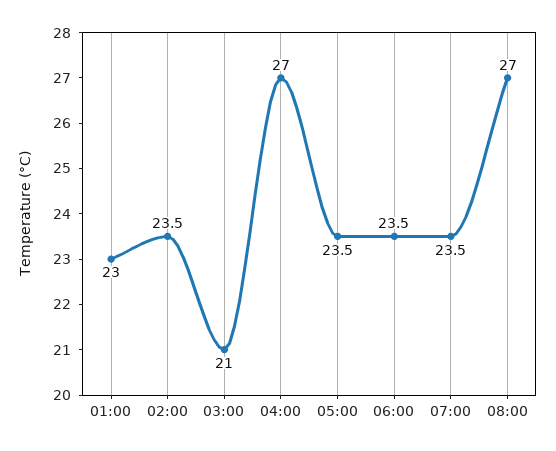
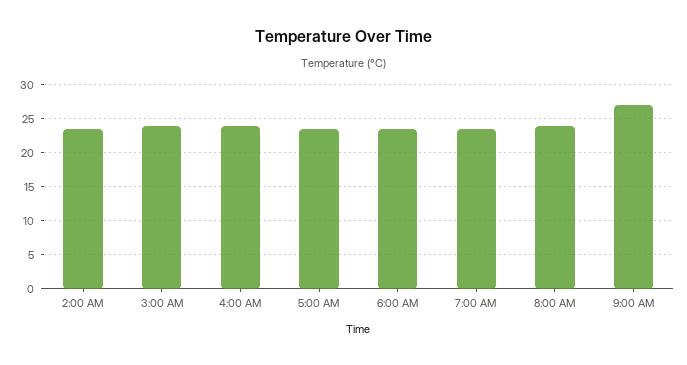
01:00: 23 -> none
03:00: 21 -> 24
04:00: 27 -> 24
08:00: 27 -> 24
9:00 AM: none -> 27

